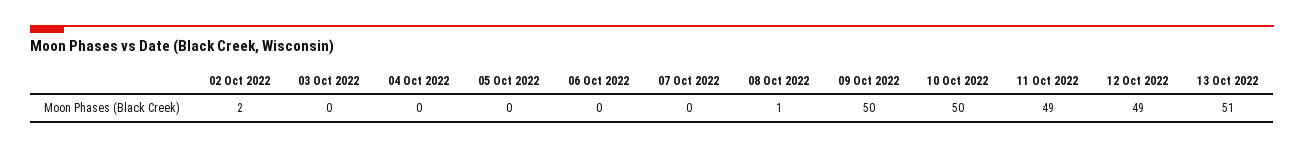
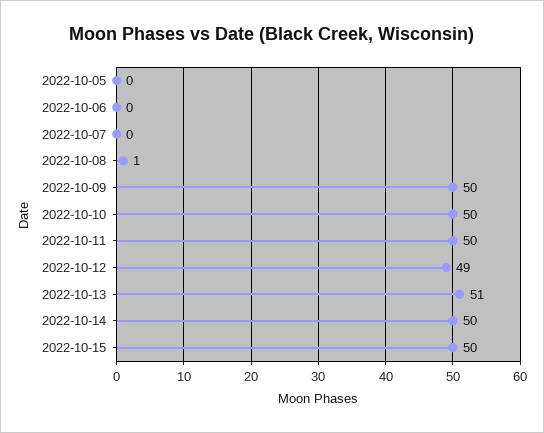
02 Oct 2022: 2 -> none
03 Oct 2022: 0 -> none
04 Oct 2022: 0 -> none
11 Oct 2022: 49 -> 50
2022-10-14: none -> 50
2022-10-15: none -> 50

